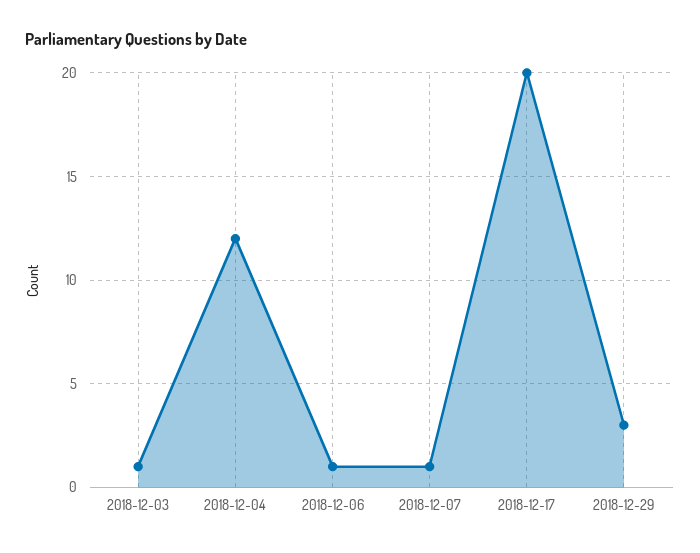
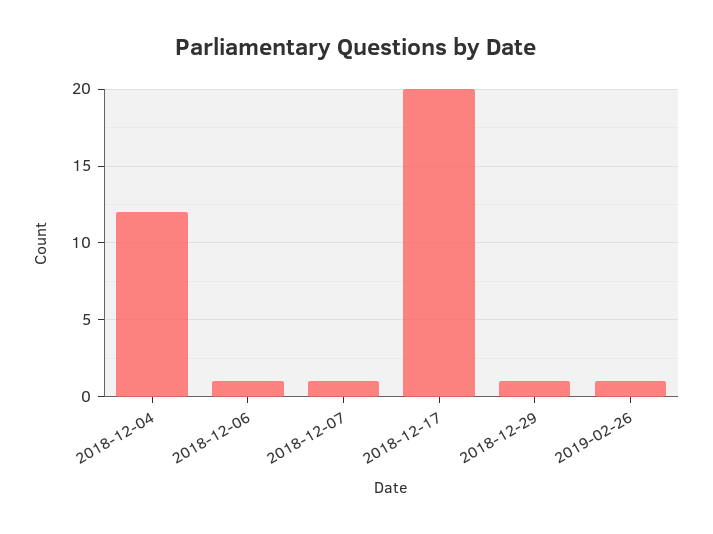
2018-12-03: 1 -> none
2018-12-29: 3 -> 1
2019-02-26: none -> 1

